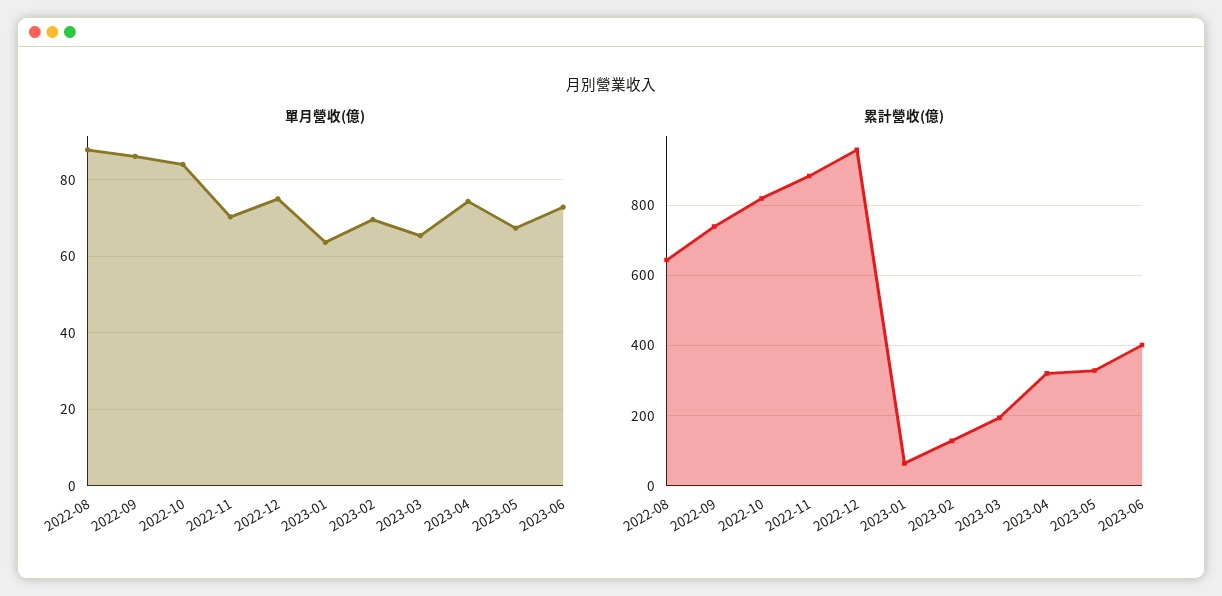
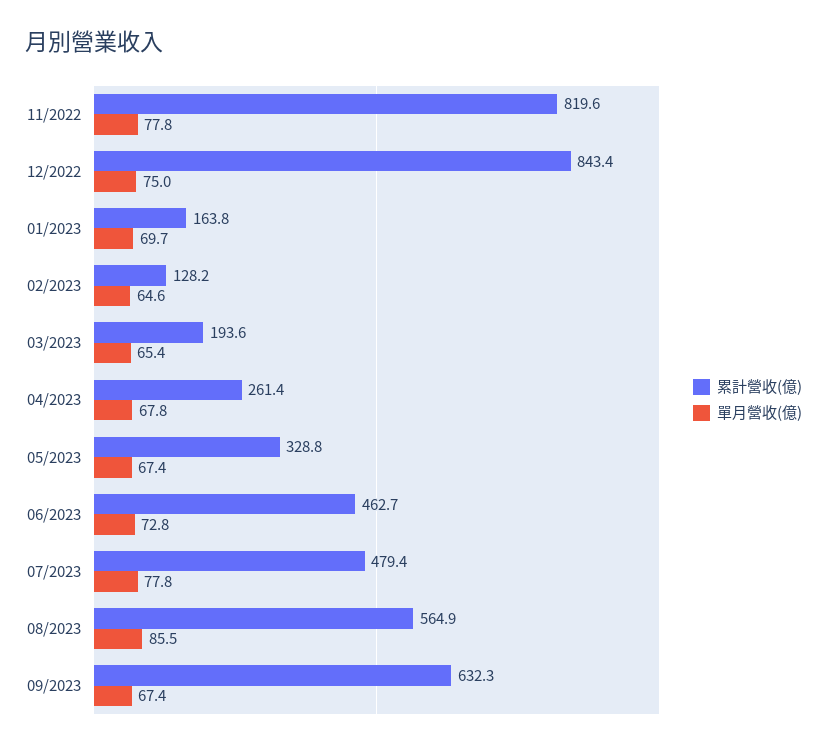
單月營收(億), 2022-08: 88 -> none
單月營收(億), 2022-09: 86 -> none
單月營收(億), 2022-10: 84 -> none
單月營收(億), 2022-11: 70 -> 77.8
單月營收(億), 2023-01: 64 -> 69.7
單月營收(億), 2023-02: 70 -> 64.6
單月營收(億), 2023-04: 74 -> 67.8
累計營收(億), 2022-08: 640 -> none
累計營收(億), 2022-09: 740 -> none
累計營收(億), 2022-10: 820 -> none
累計營收(億), 2022-11: 880 -> 819.6
累計營收(億), 2022-12: 960 -> 843.4
累計營收(億), 2023-01: 60 -> 163.8
累計營收(億), 2023-04: 320 -> 261.4
累計營收(億), 2023-06: 400 -> 462.7
累計營收(億), 07/2023: none -> 479.4
單月營收(億), 07/2023: none -> 77.8
累計營收(億), 08/2023: none -> 564.9
單月營收(億), 08/2023: none -> 85.5
累計營收(億), 09/2023: none -> 632.3
單月營收(億), 09/2023: none -> 67.4

